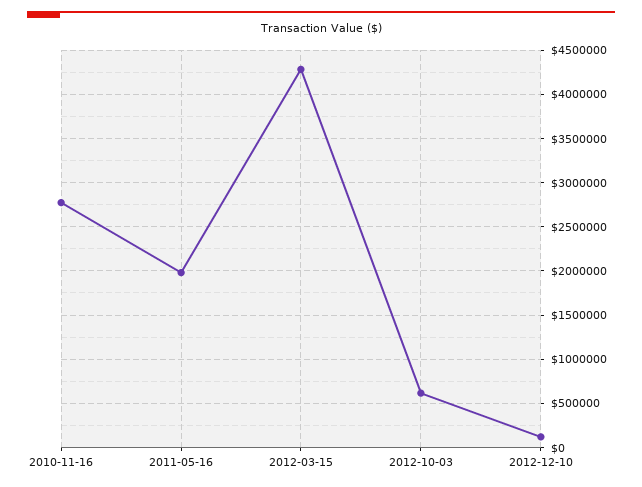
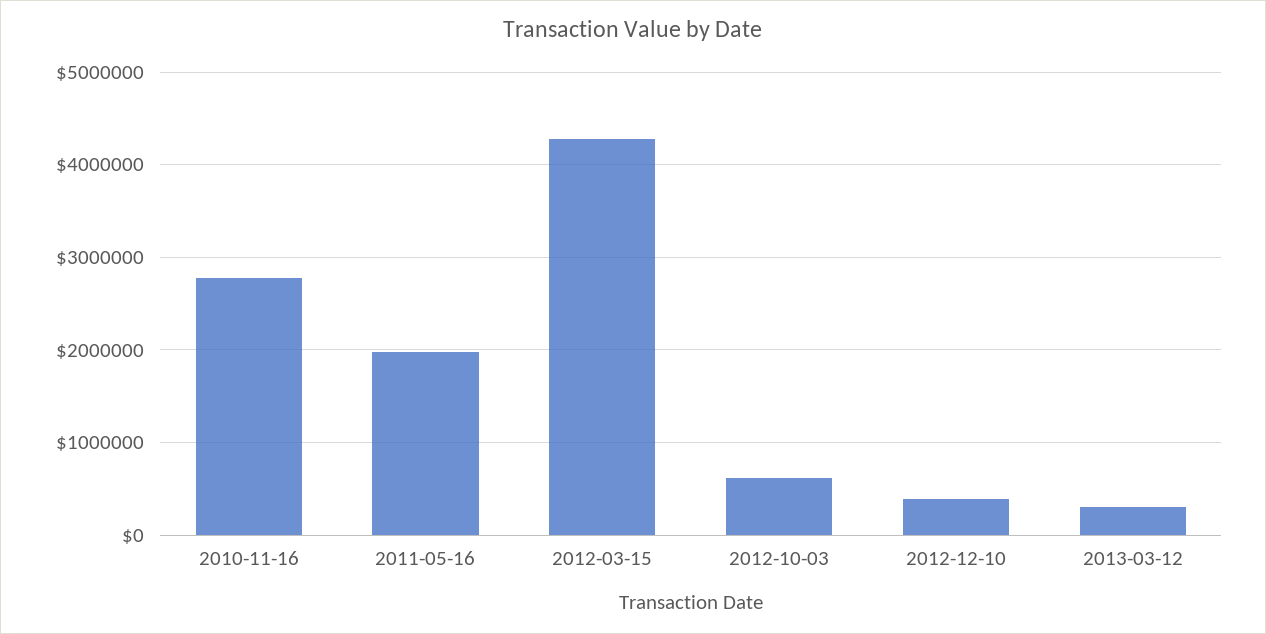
2012-12-10: 100000 -> 400000
2013-03-12: none -> 300000

